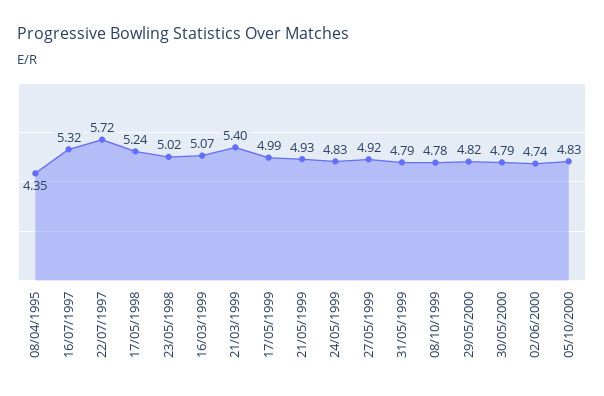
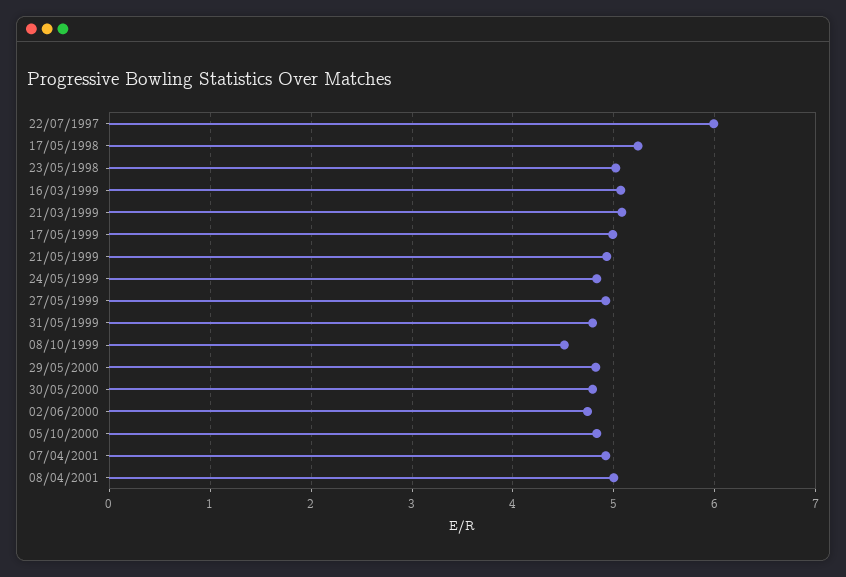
08/04/1995: 4.35 -> none
16/07/1997: 5.32 -> none
22/07/1997: 5.72 -> 6
21/03/1999: 5.4 -> 5.1
08/10/1999: 4.78 -> 4.5
07/04/2001: none -> 4.9
08/04/2001: none -> 5

